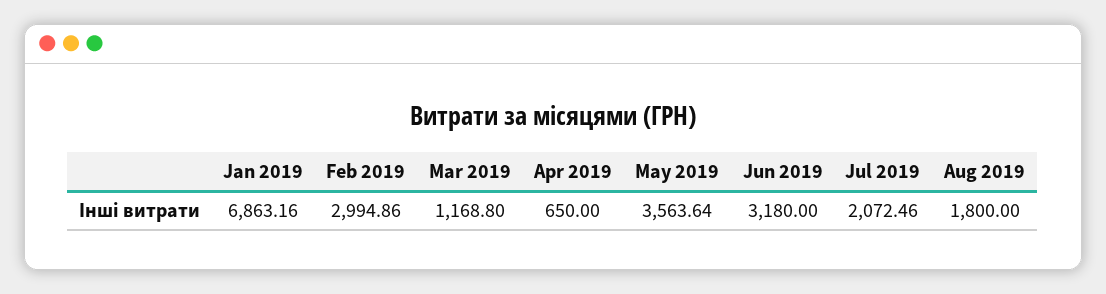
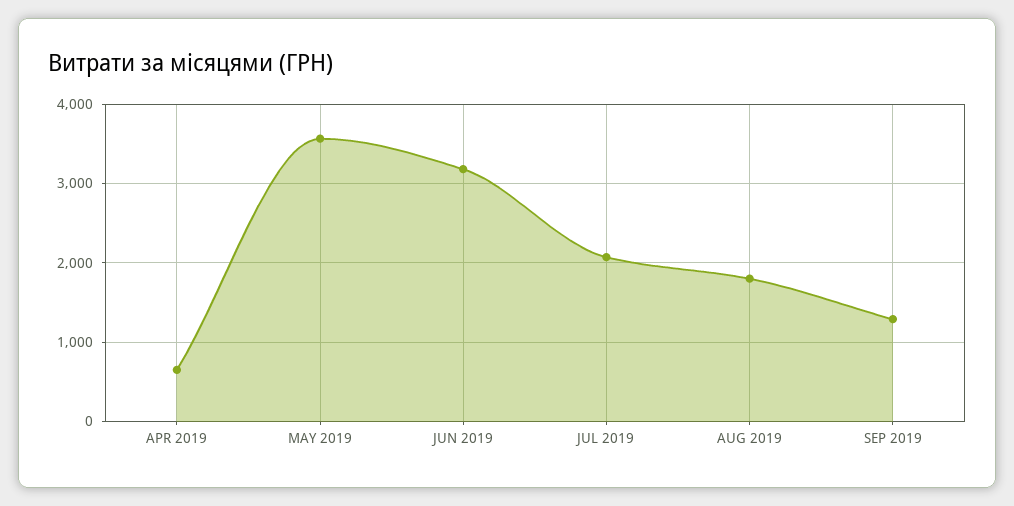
Jan 2019: 6863.16 -> none
Feb 2019: 2994.86 -> none
Mar 2019: 1168.8 -> none
SEP 2019: none -> 1300

